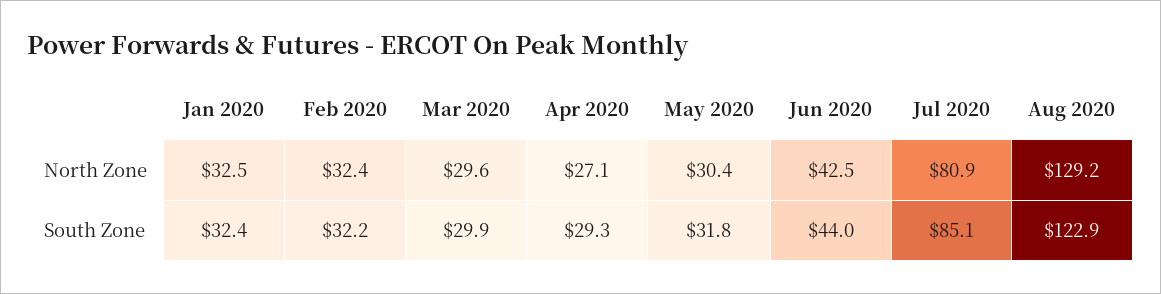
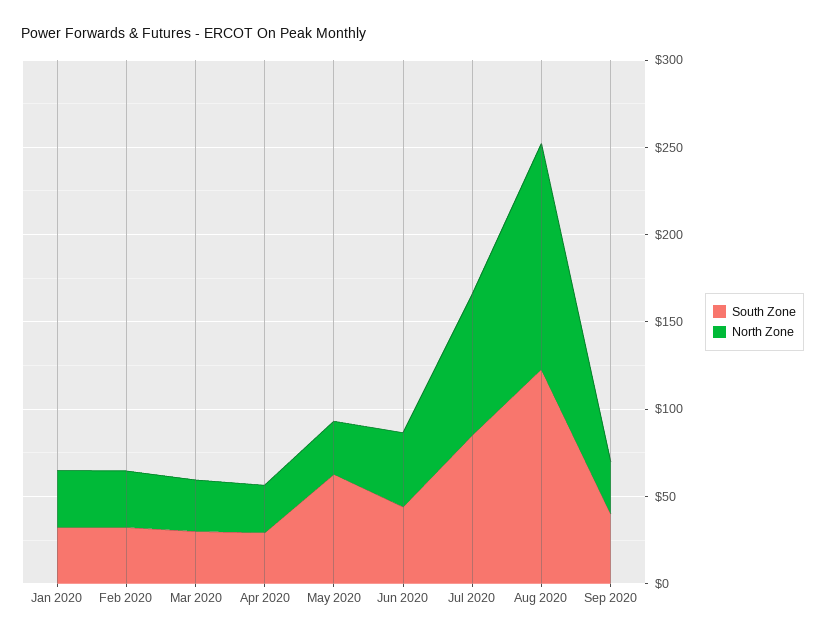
South Zone, May 2020: 31.8 -> 60
South Zone, Sep 2020: none -> 40
North Zone, Sep 2020: none -> 30

